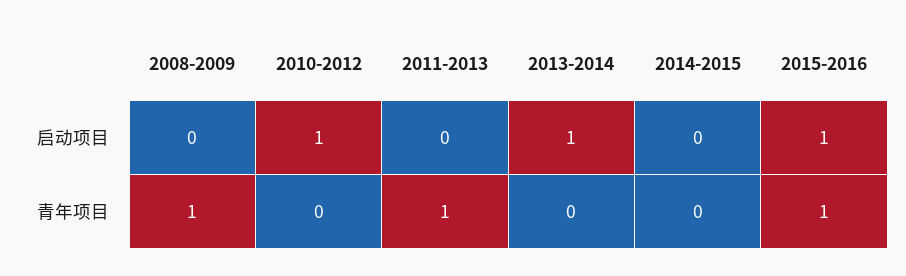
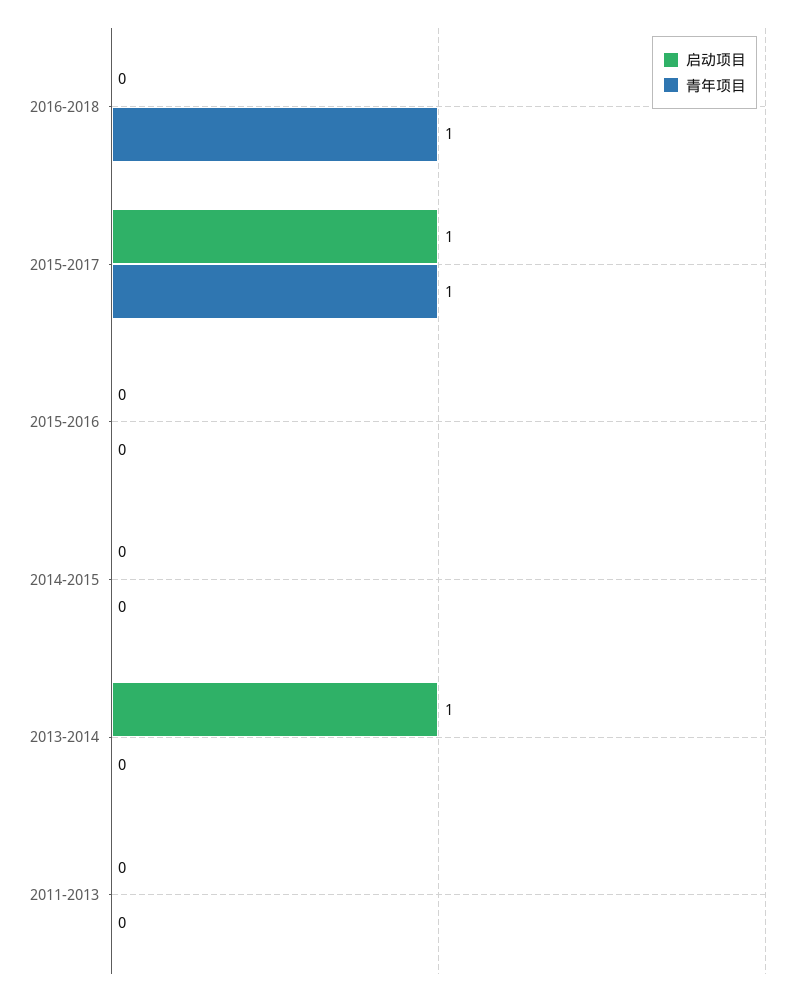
启动项目, 2008-2009: 0 -> none
启动项目, 2010-2012: 1 -> none
启动项目, 2015-2016: 1 -> 0
青年项目, 2008-2009: 1 -> none
青年项目, 2010-2012: 0 -> none
青年项目, 2011-2013: 1 -> 0
青年项目, 2015-2016: 1 -> 0
启动项目, 2016-2018: none -> 0
青年项目, 2016-2018: none -> 1
启动项目, 2015-2017: none -> 1
青年项目, 2015-2017: none -> 1

